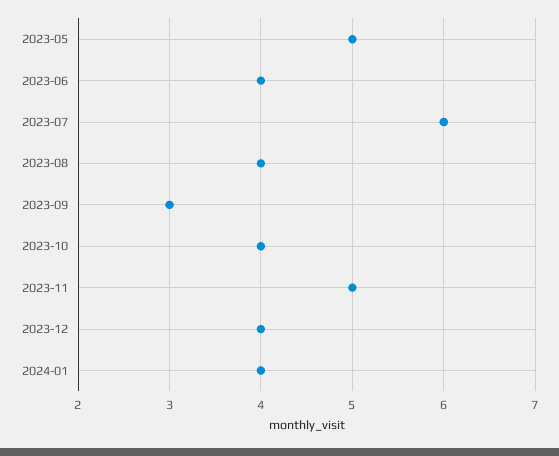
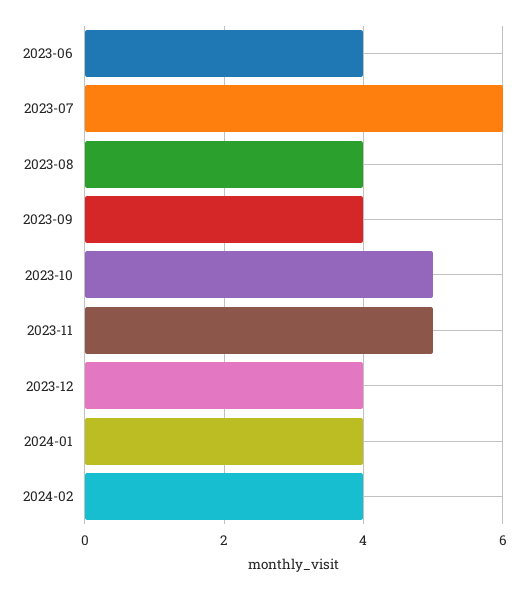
2023-05: 5 -> none
2023-09: 3 -> 4
2023-10: 4 -> 5
2024-02: none -> 4

